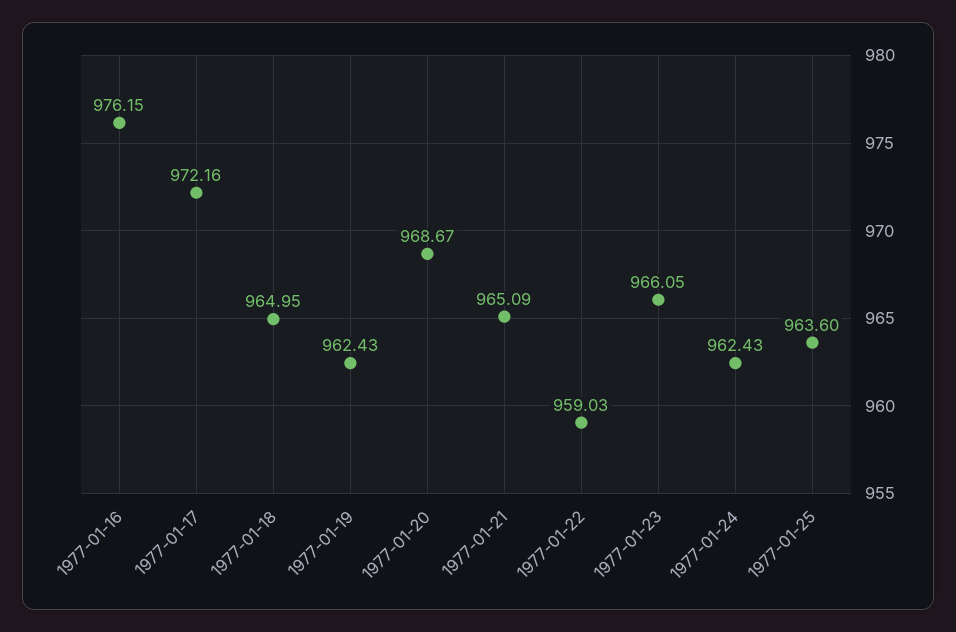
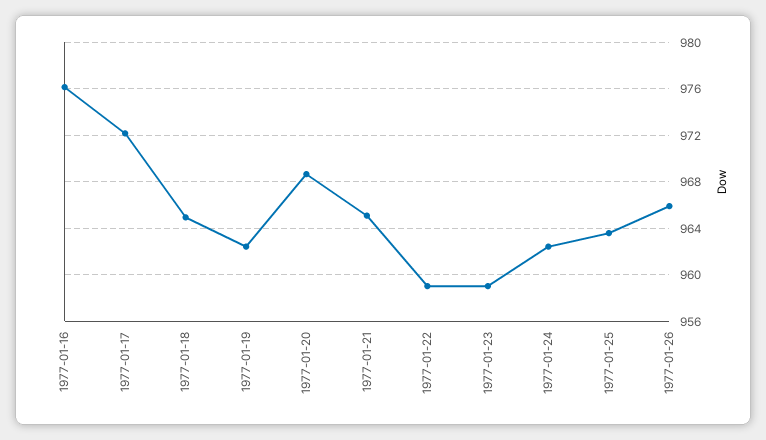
1977-01-23: 966.05 -> 959
1977-01-26: none -> 966

